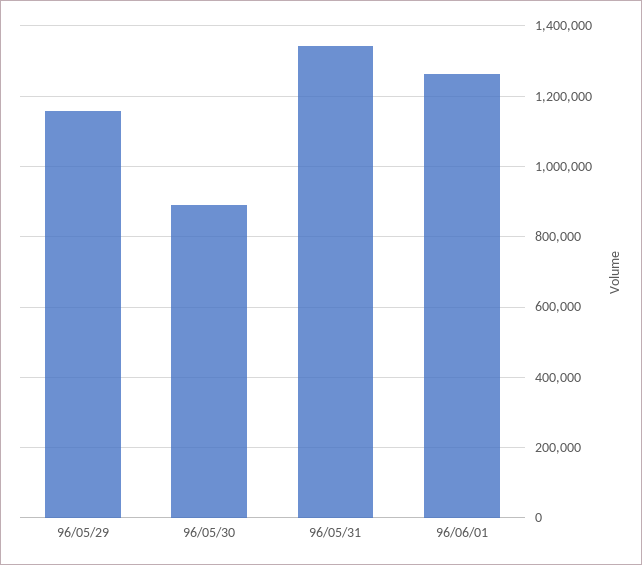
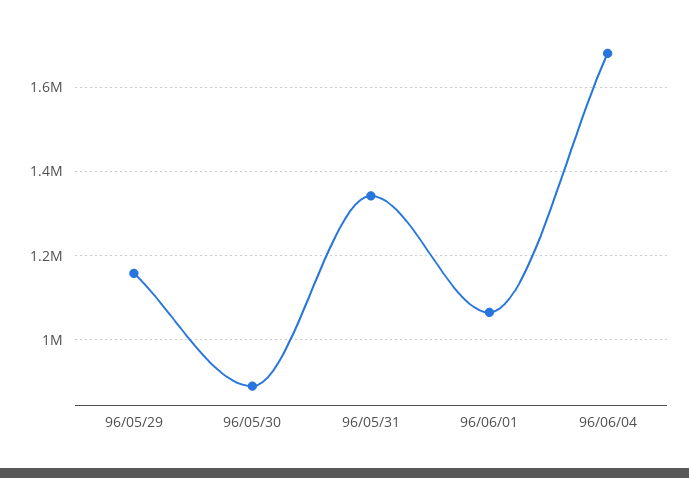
96/06/01: 1260000 -> 1060000
96/06/04: none -> 1680000

